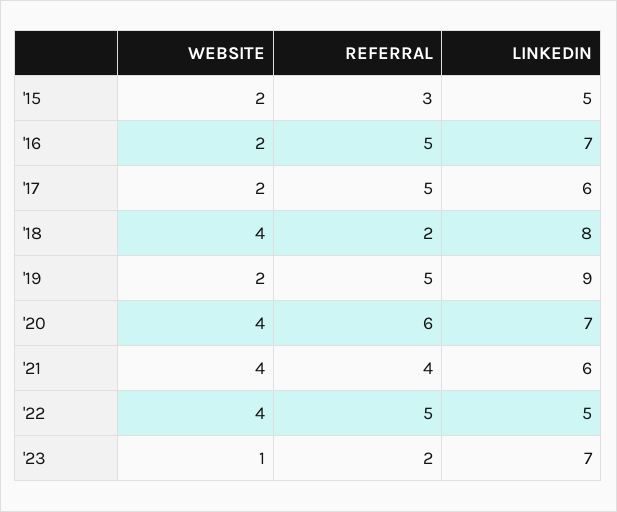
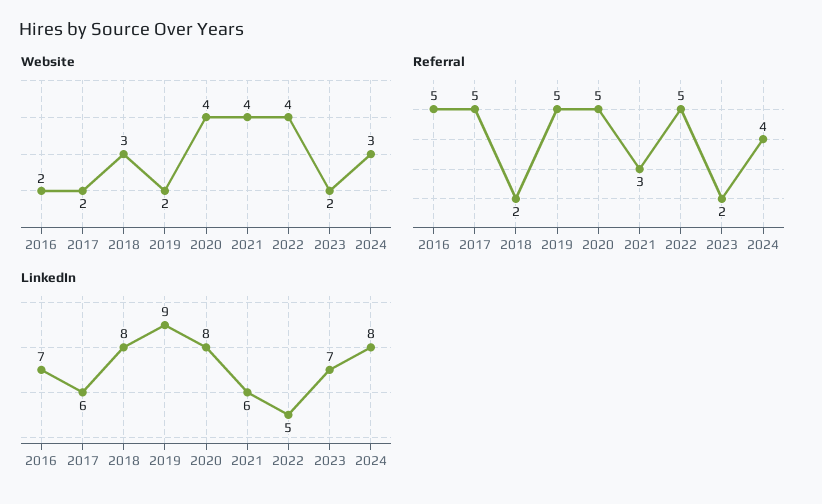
WEBSITE, '15: 2 -> none
REFERRAL, '15: 3 -> none
LINKEDIN, '15: 5 -> none
WEBSITE, '18: 4 -> 3
REFERRAL, '20: 6 -> 5
LINKEDIN, '20: 7 -> 8
REFERRAL, '21: 4 -> 3
WEBSITE, '23: 1 -> 2
WEBSITE, 2024: none -> 3
REFERRAL, 2024: none -> 4
LINKEDIN, 2024: none -> 8

